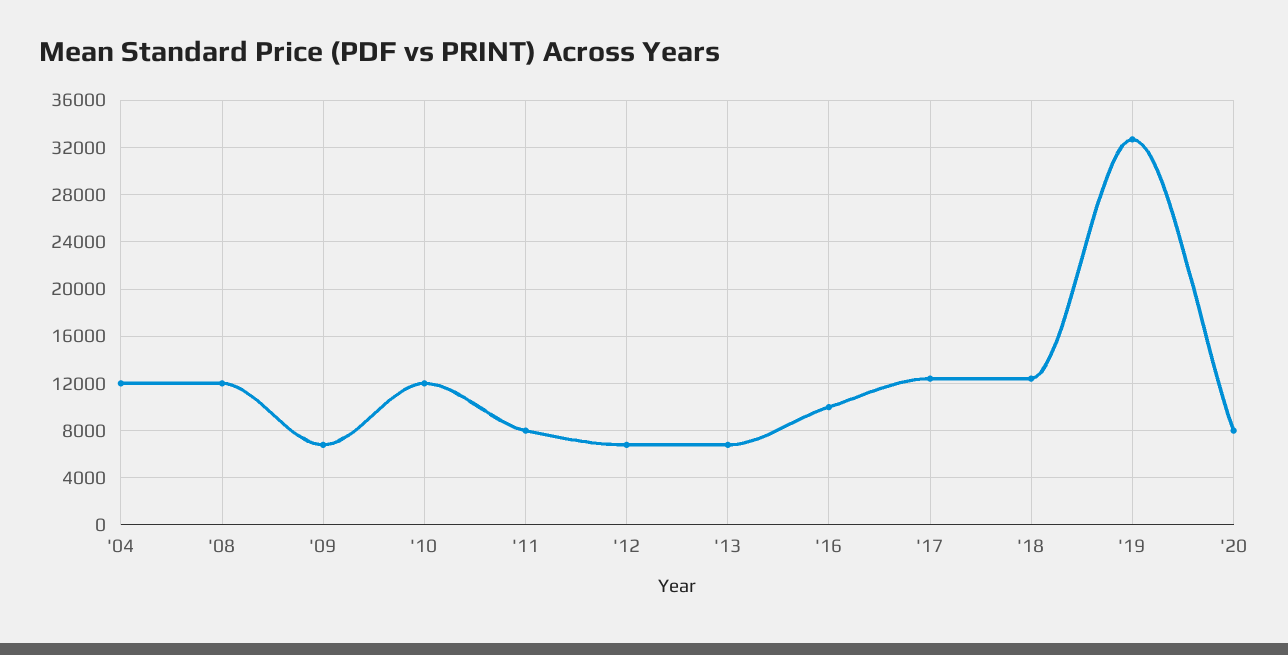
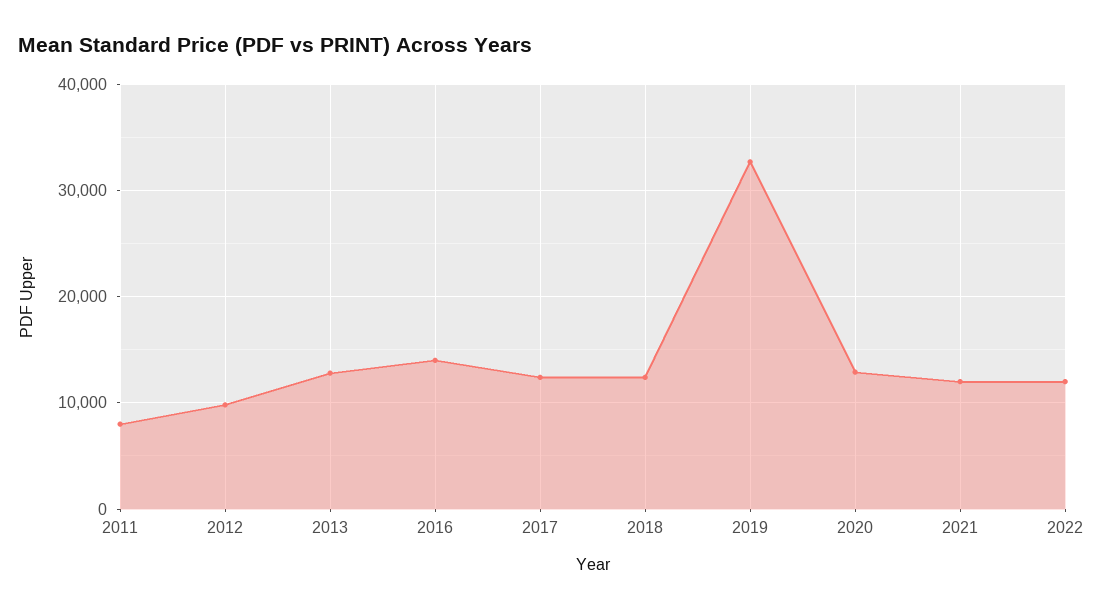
'04: 12000 -> none
'08: 12000 -> none
'09: 7000 -> none
'10: 12000 -> none
'12: 7000 -> 10000
'13: 7000 -> 13000
'16: 10000 -> 14000
'20: 8000 -> 13000
2021: none -> 12000
2022: none -> 12000

